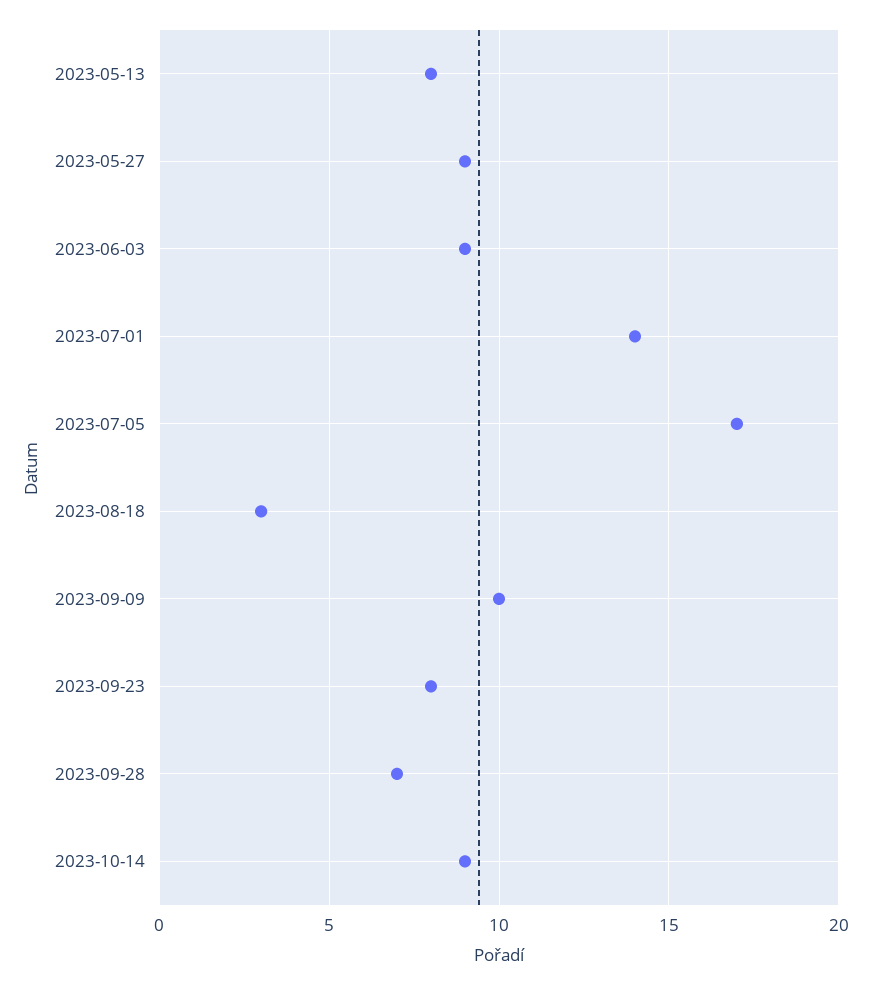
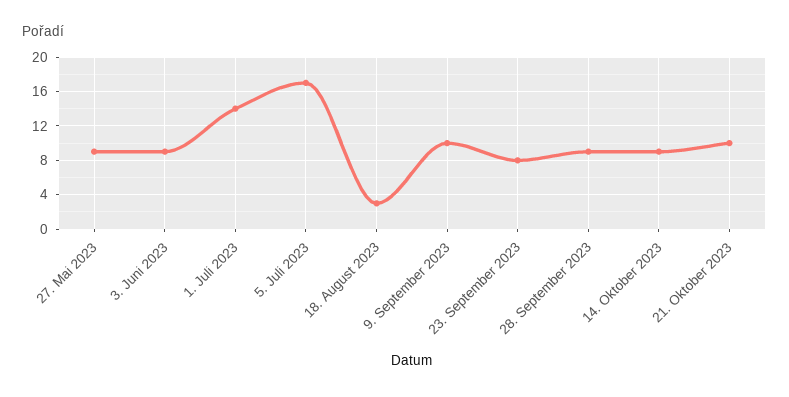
2023-05-13: 8 -> none
2023-09-28: 7 -> 9
21. Oktober 2023: none -> 10

